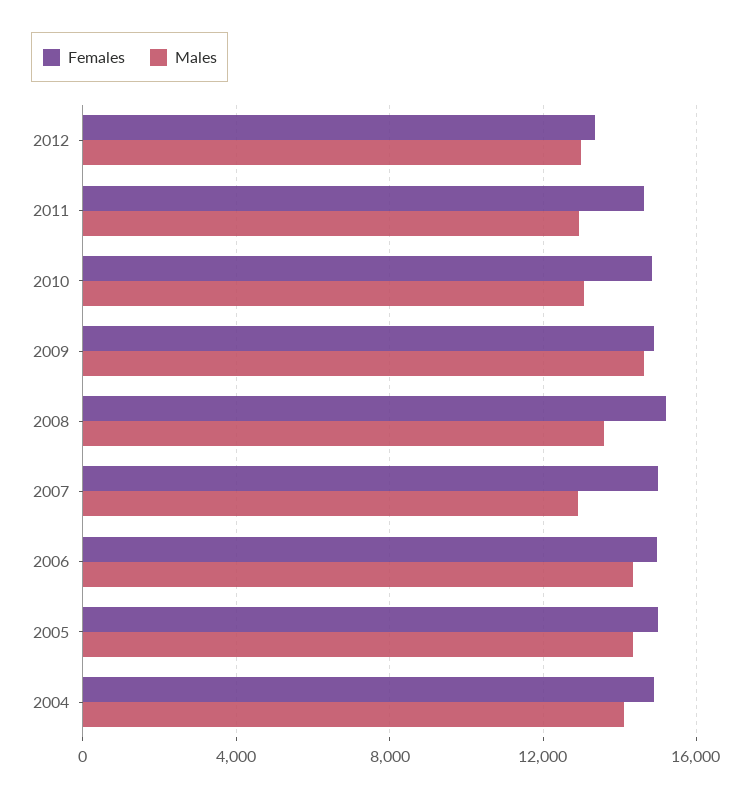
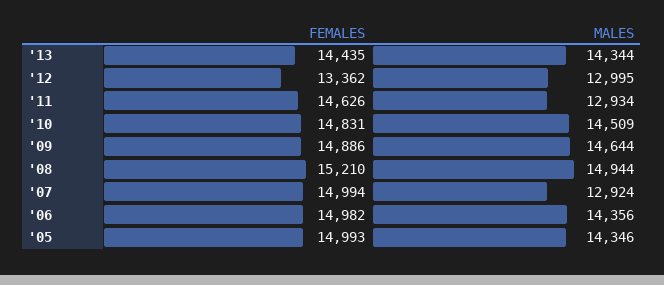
Males, 2010: 13000 -> 14509
Males, 2008: 13500 -> 14944
Females, 2004: 15000 -> none
Males, 2004: 14000 -> none
Females, '13: none -> 14435
Males, '13: none -> 14344

